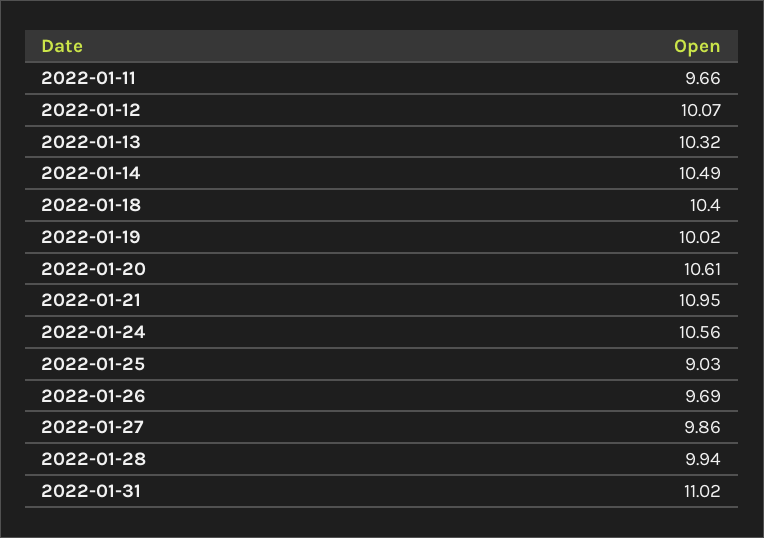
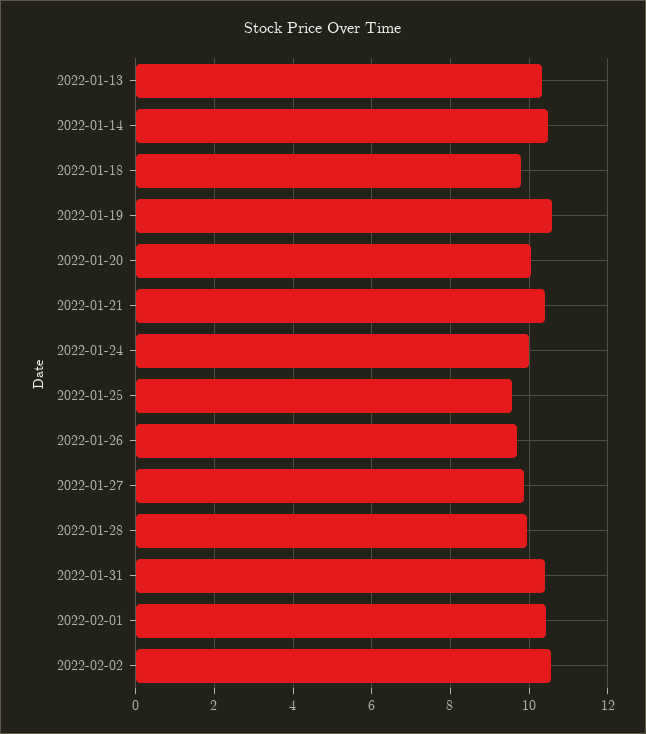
2022-01-11: 9.66 -> none
2022-01-12: 10.07 -> none
2022-01-18: 10.4 -> 9.8
2022-01-19: 10.02 -> 10.6
2022-01-20: 10.61 -> 10
2022-01-21: 10.95 -> 10.4
2022-01-24: 10.56 -> 10
2022-01-25: 9.03 -> 9.6
2022-01-31: 11.02 -> 10.4
2022-02-01: none -> 10.4
2022-02-02: none -> 10.6

